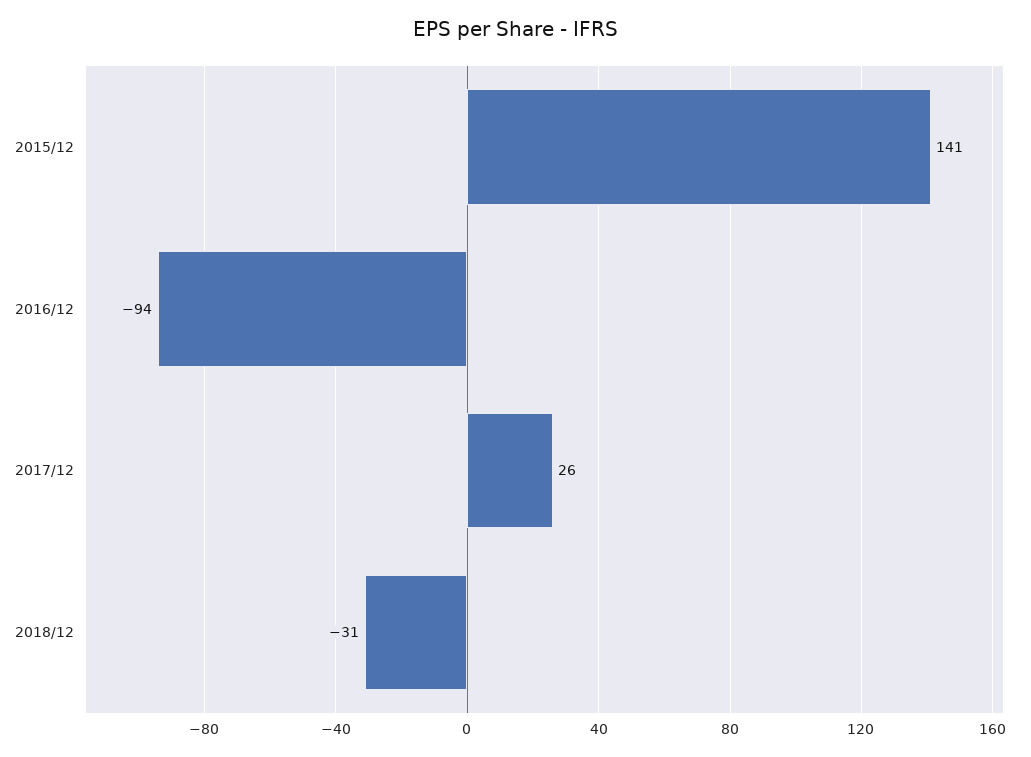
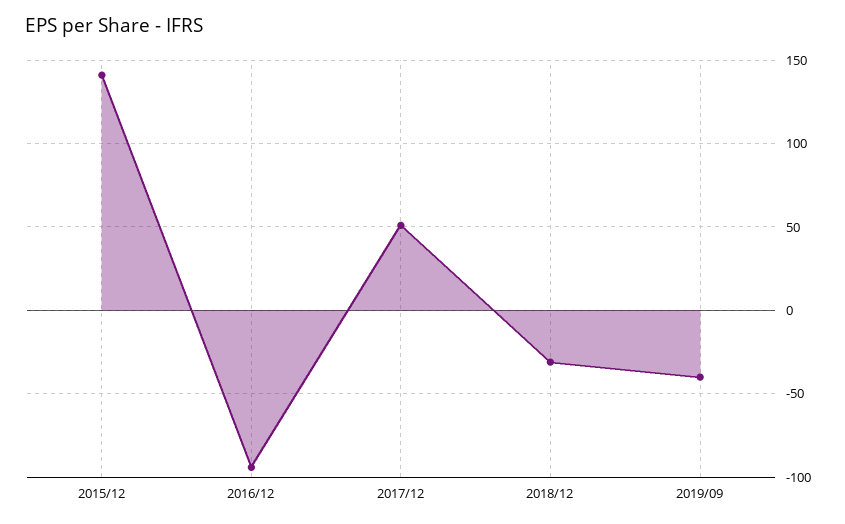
2017/12: 26 -> 50
2019/09: none -> -40

